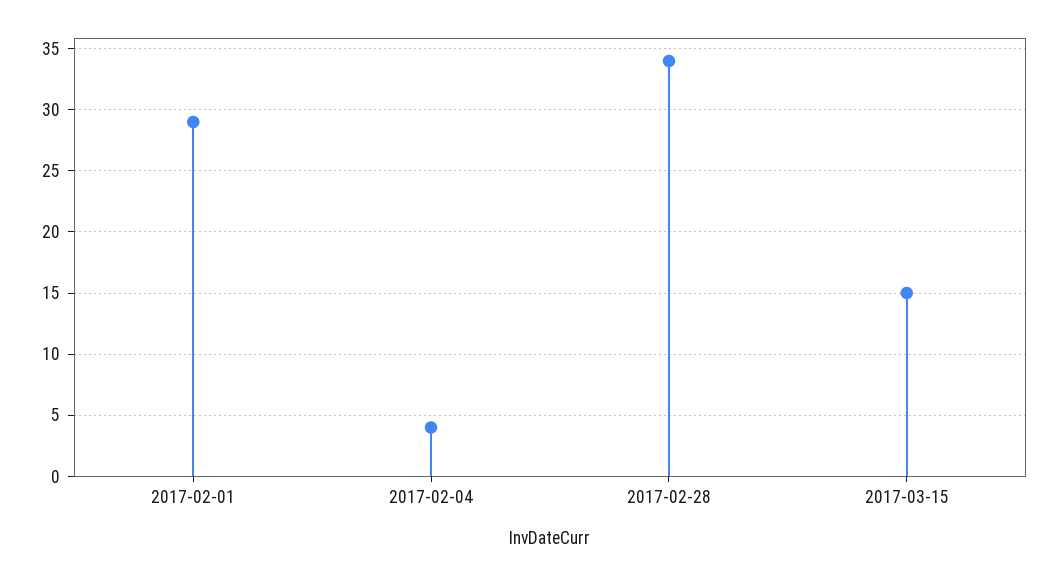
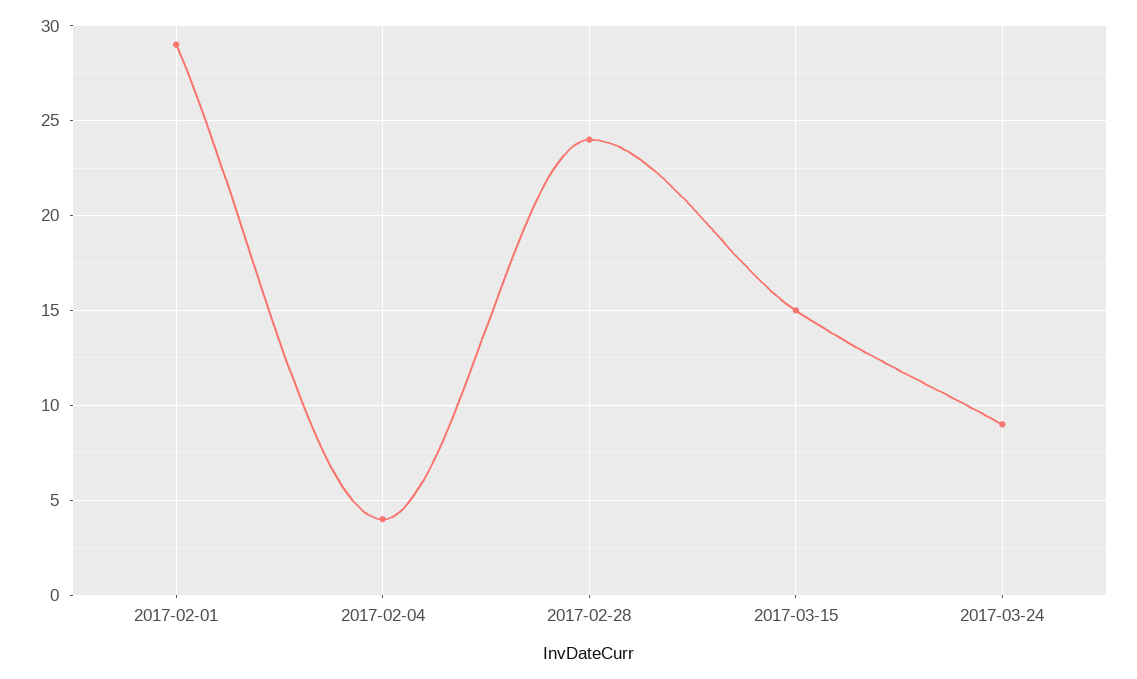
2017-02-28: 34 -> 24
2017-03-24: none -> 9

